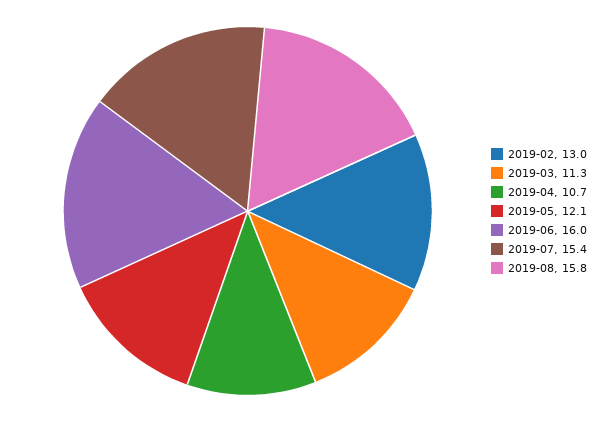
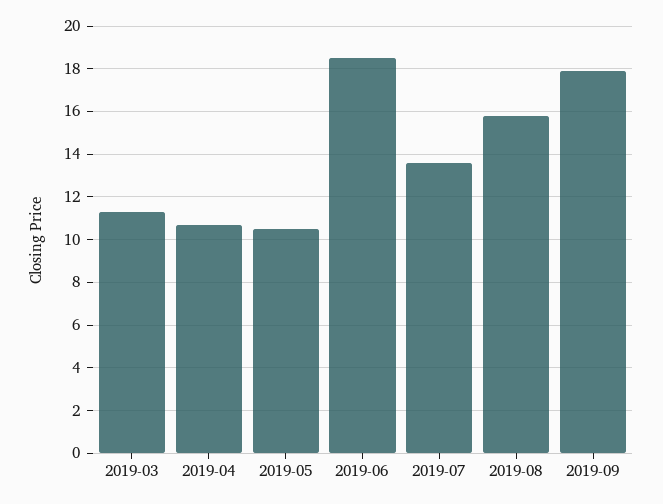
2019-02: 13 -> none
2019-05: 12.1 -> 10.5
2019-06: 16 -> 18.5
2019-07: 15.4 -> 13.5
2019-09: none -> 18

